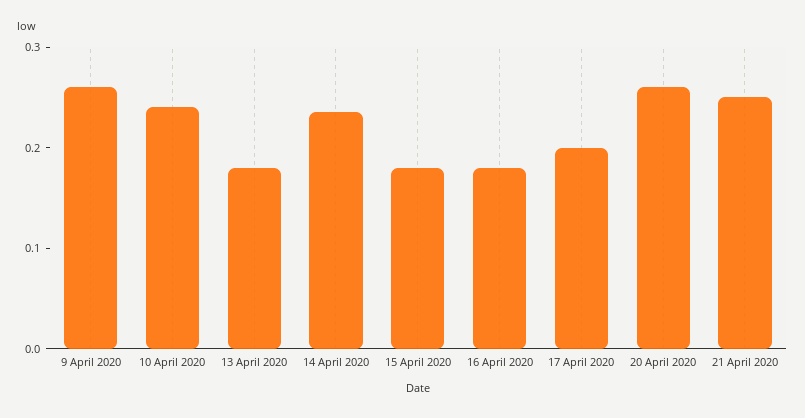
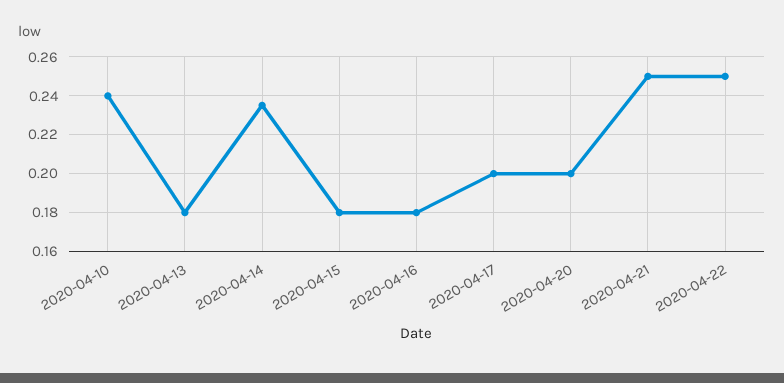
9 April 2020: 0.26 -> none
20 April 2020: 0.26 -> 0.2
2020-04-22: none -> 0.25

